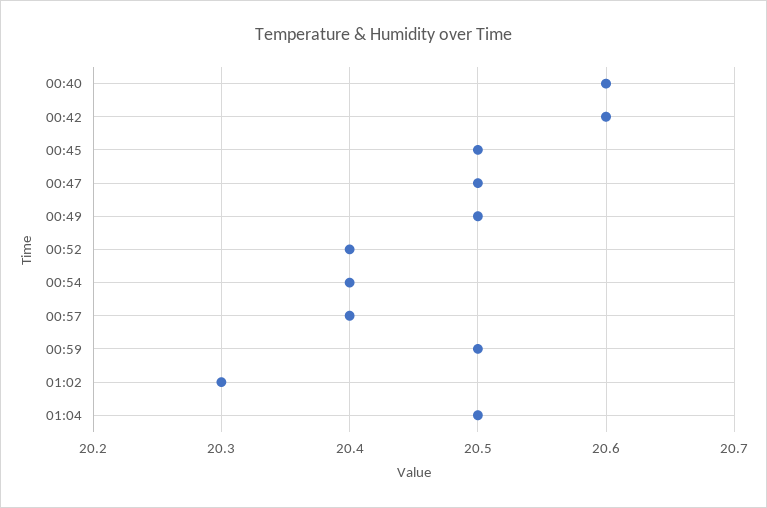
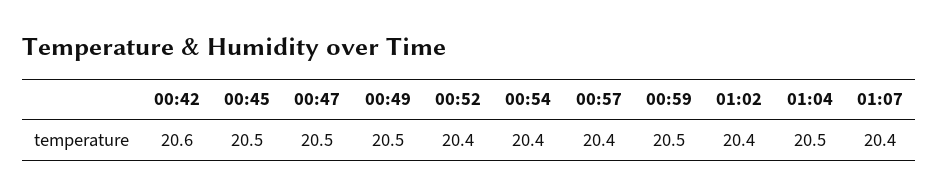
00:40: 20.6 -> none
01:02: 20.3 -> 20.4
01:07: none -> 20.4

